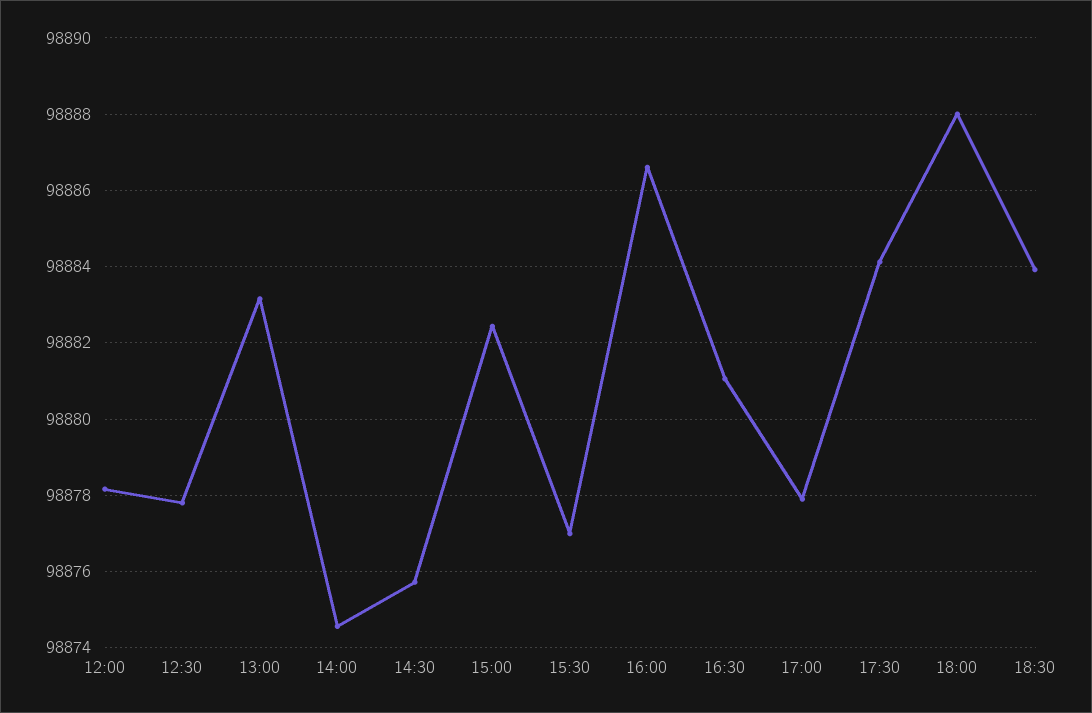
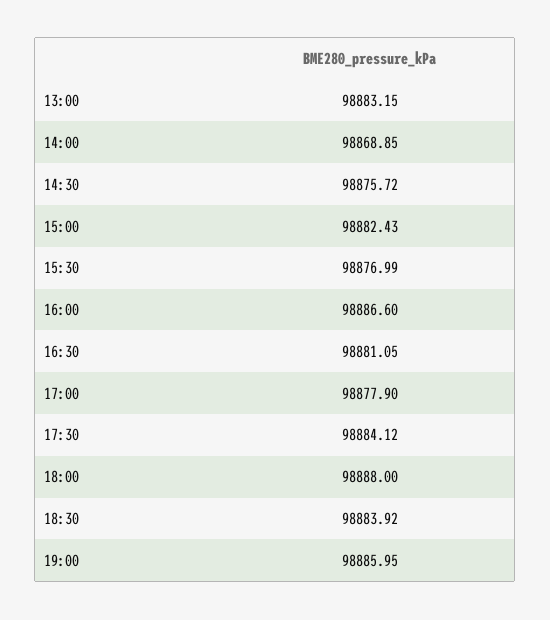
12:00: 98878.2 -> none
12:30: 98877.8 -> none
14:00: 98874.6 -> 98868.85
19:00: none -> 98885.95

